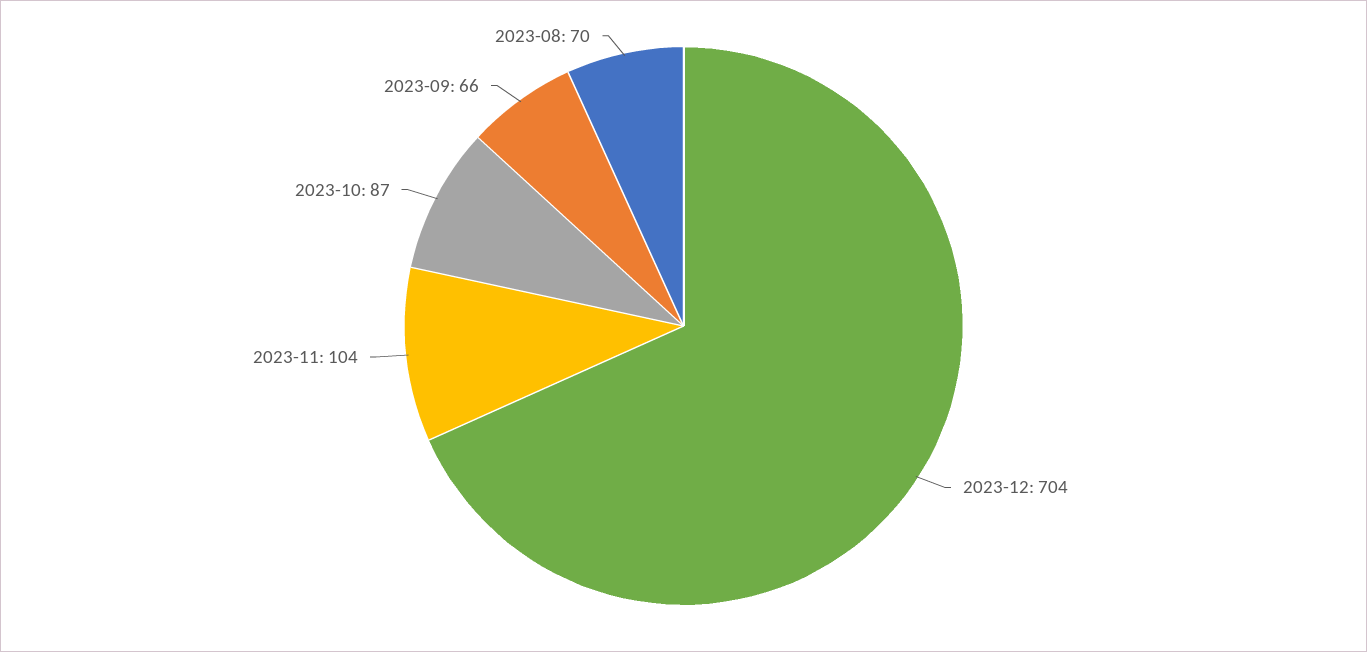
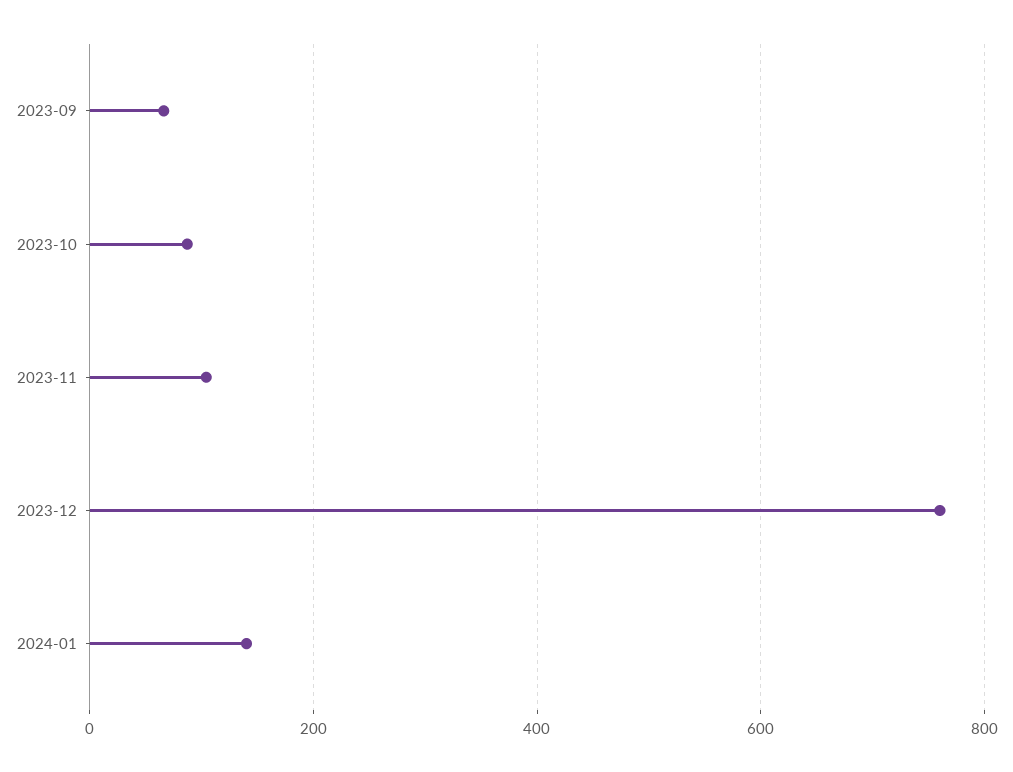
2023-12: 704 -> 760
2023-08: 70 -> none
2024-01: none -> 140

